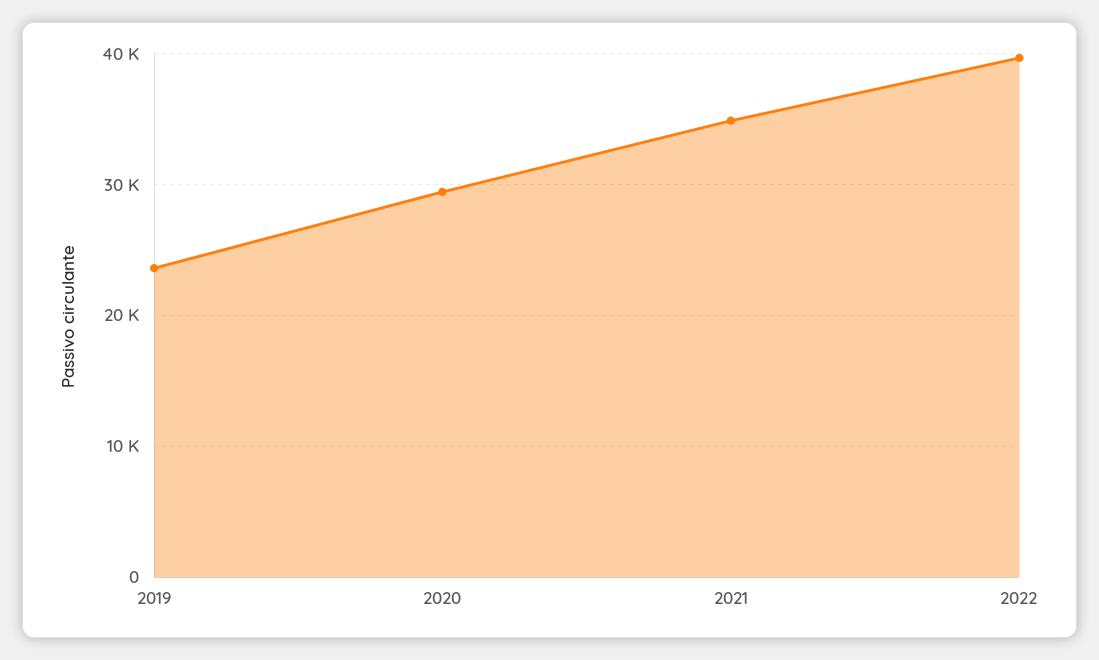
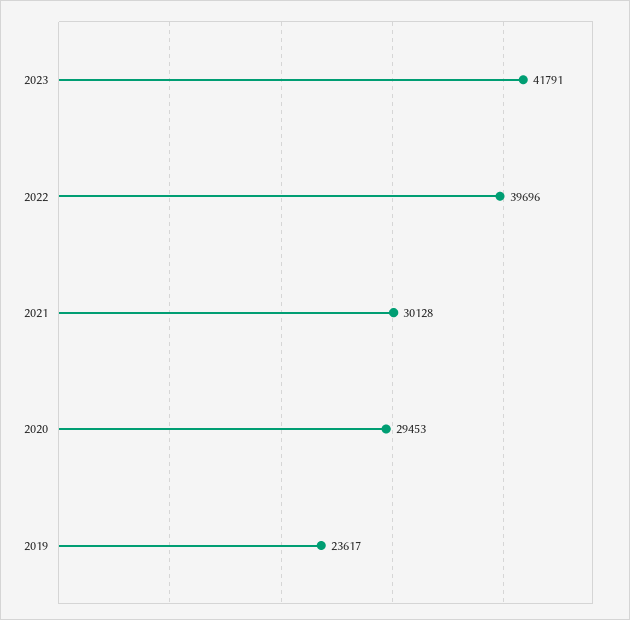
2021: 35000 -> 30128
2023: none -> 41791

